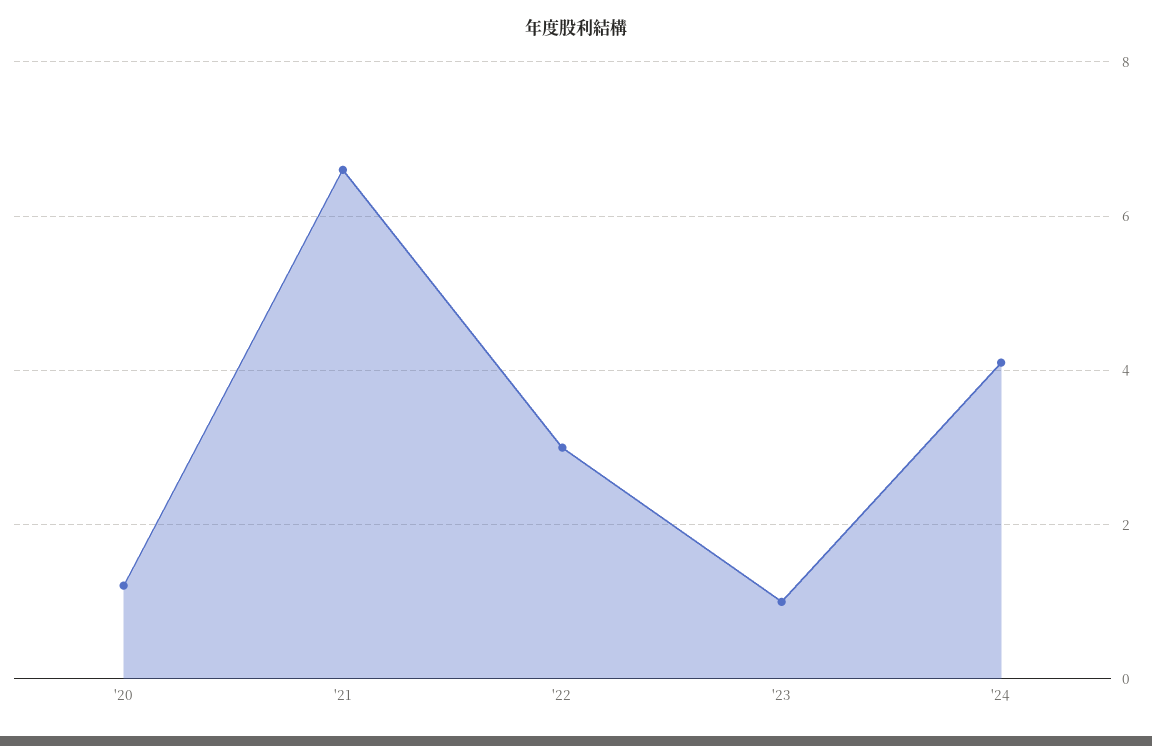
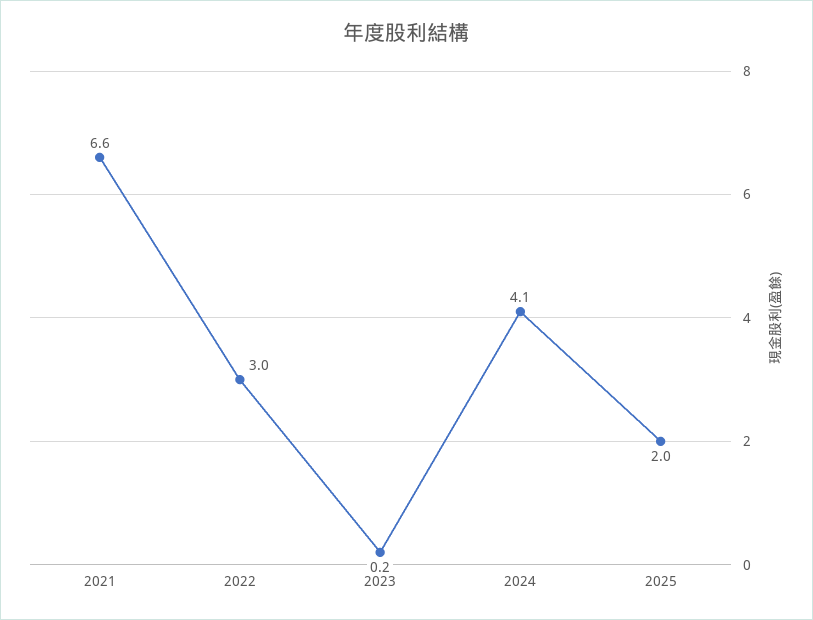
'20: 1.2 -> none
'23: 1 -> 0.2
2025: none -> 2

